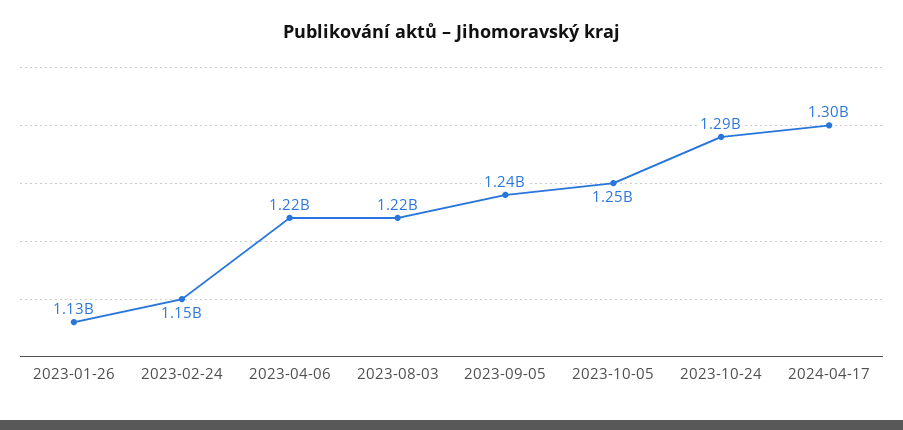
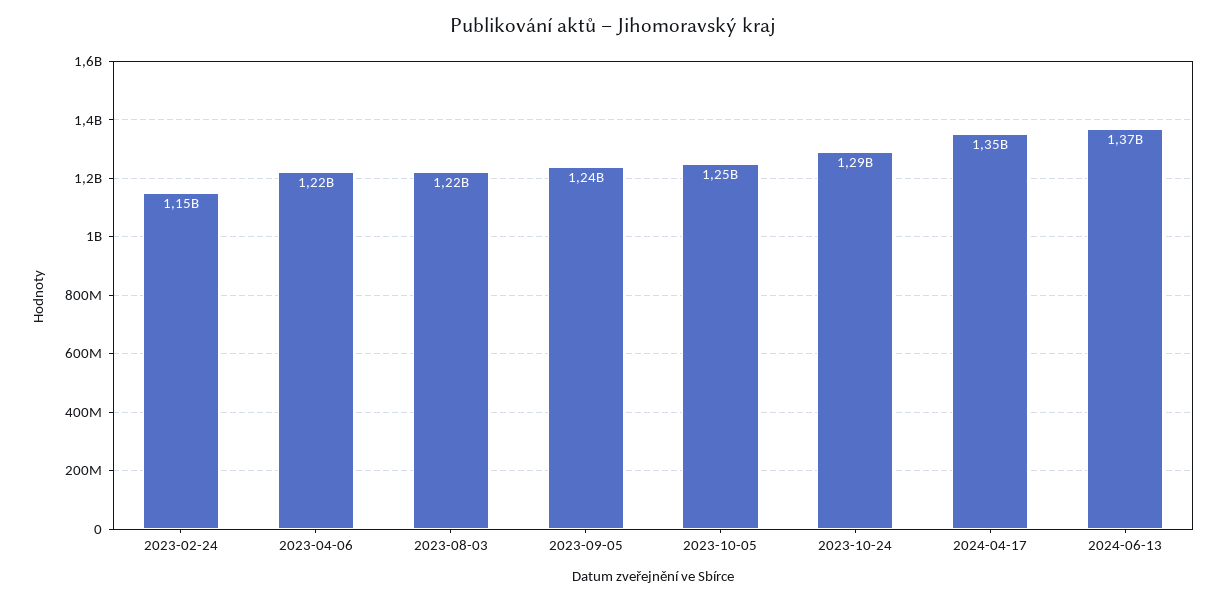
2023-01-26: 1130000000 -> none
2024-04-17: 1300000000 -> 1350000000
2024-06-13: none -> 1370000000

